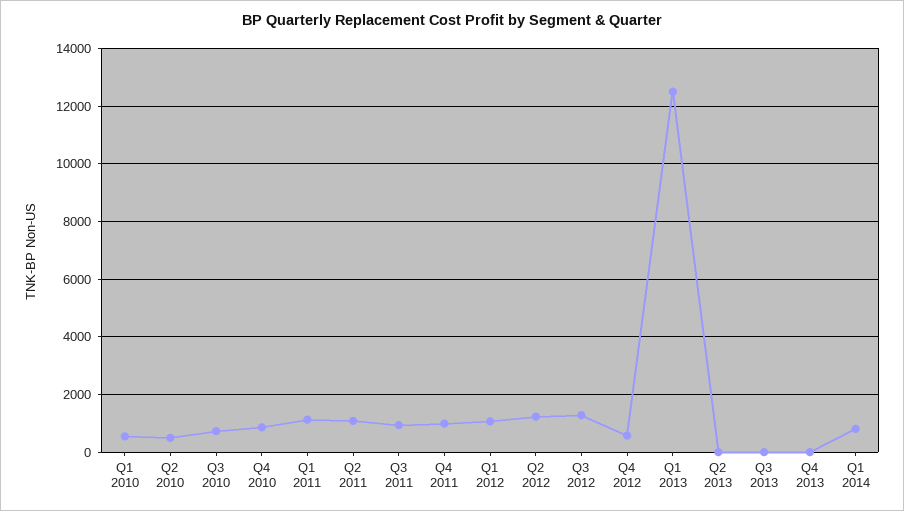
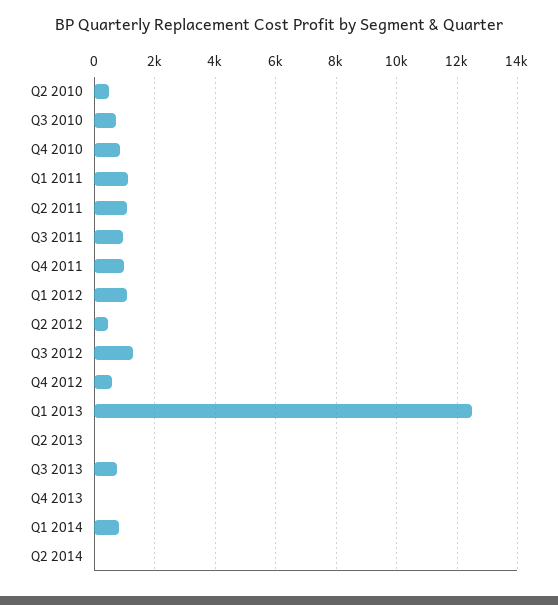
Q1 2010: 500 -> none
Q2 2012: 1250 -> 400
Q3 2013: 0 -> 800
Q2 2014: none -> 0

